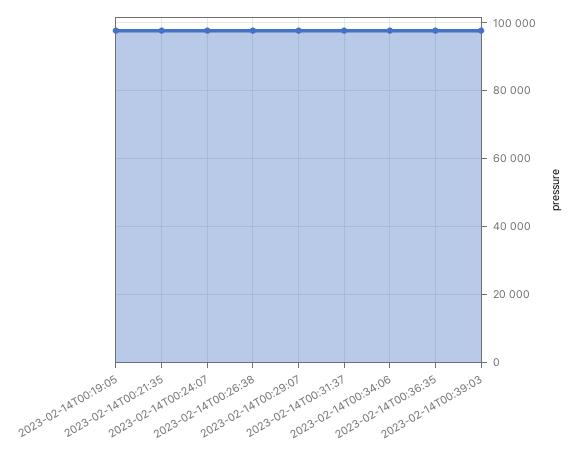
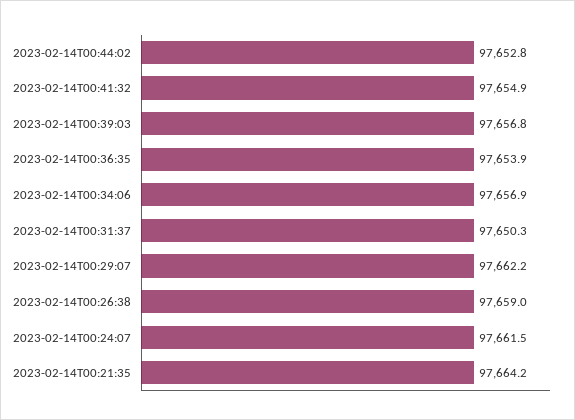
2023-02-14T00:19:05: 98000 -> none
2023-02-14T00:44:02: none -> 97652.8
2023-02-14T00:41:32: none -> 97654.9

